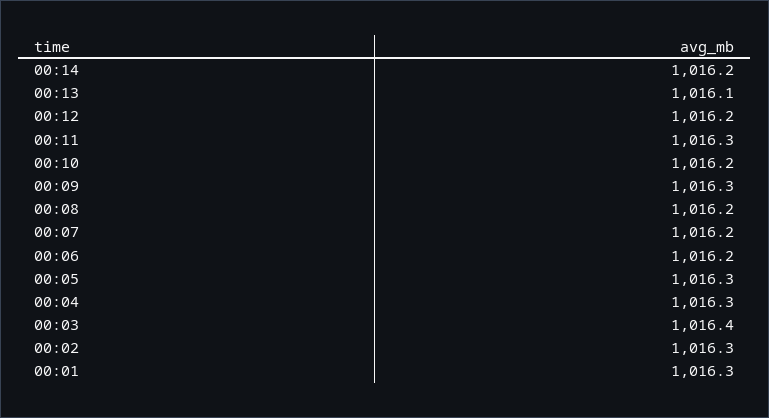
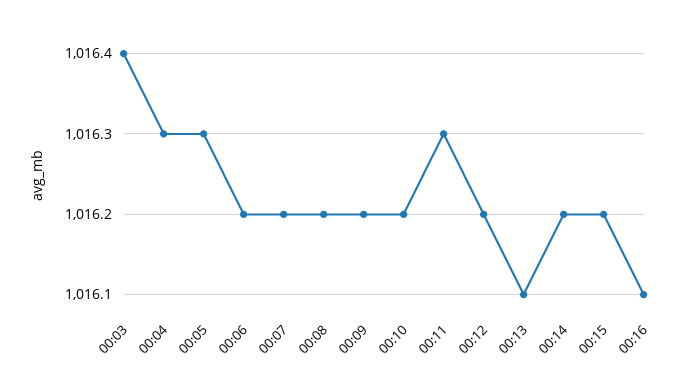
00:09: 1016.3 -> 1016.2
00:02: 1016.3 -> none
00:01: 1016.3 -> none
00:15: none -> 1016.2
00:16: none -> 1016.1

